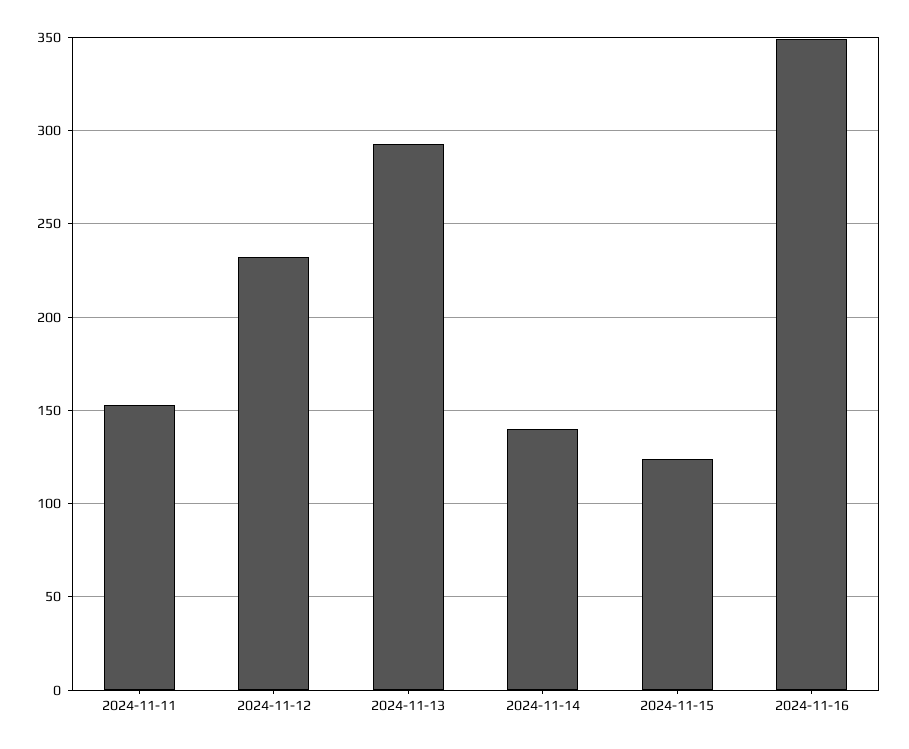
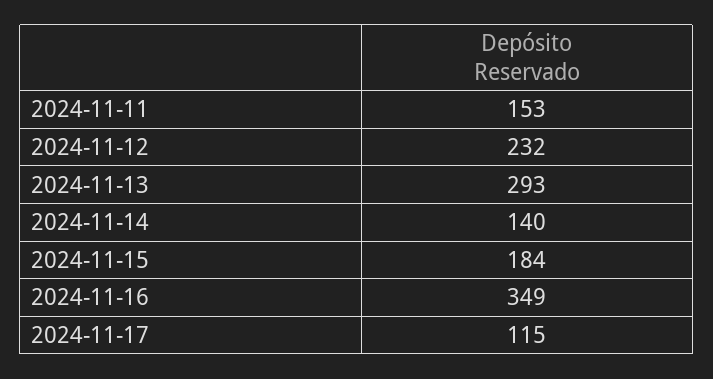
2024-11-15: 125 -> 184
2024-11-17: none -> 115

